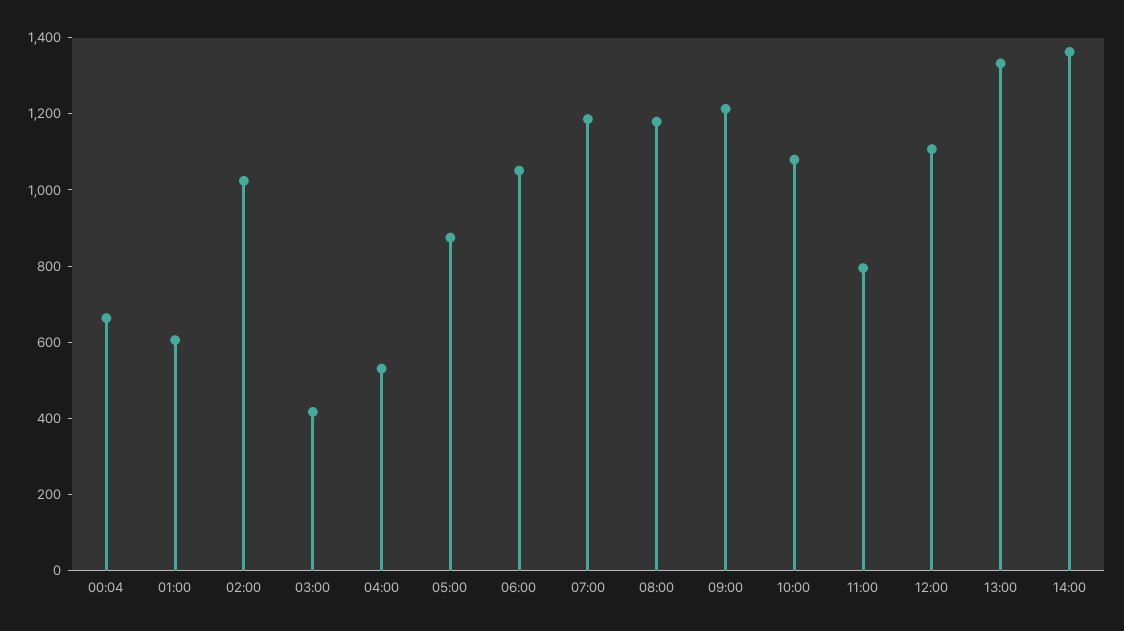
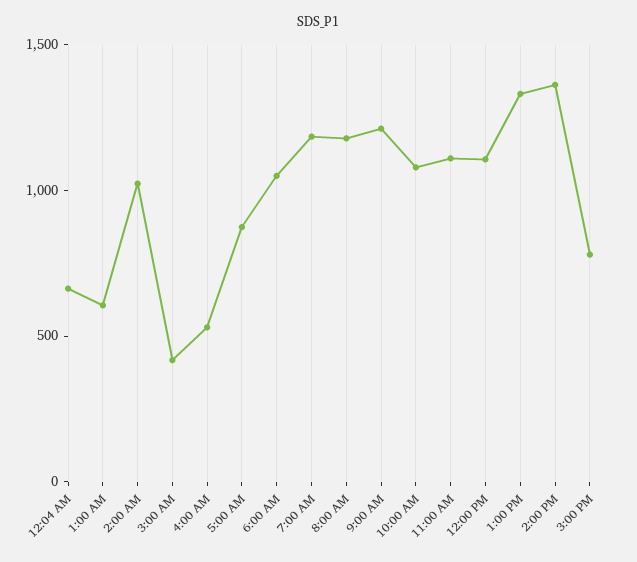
11:00: 800 -> 1100
3:00 PM: none -> 800

